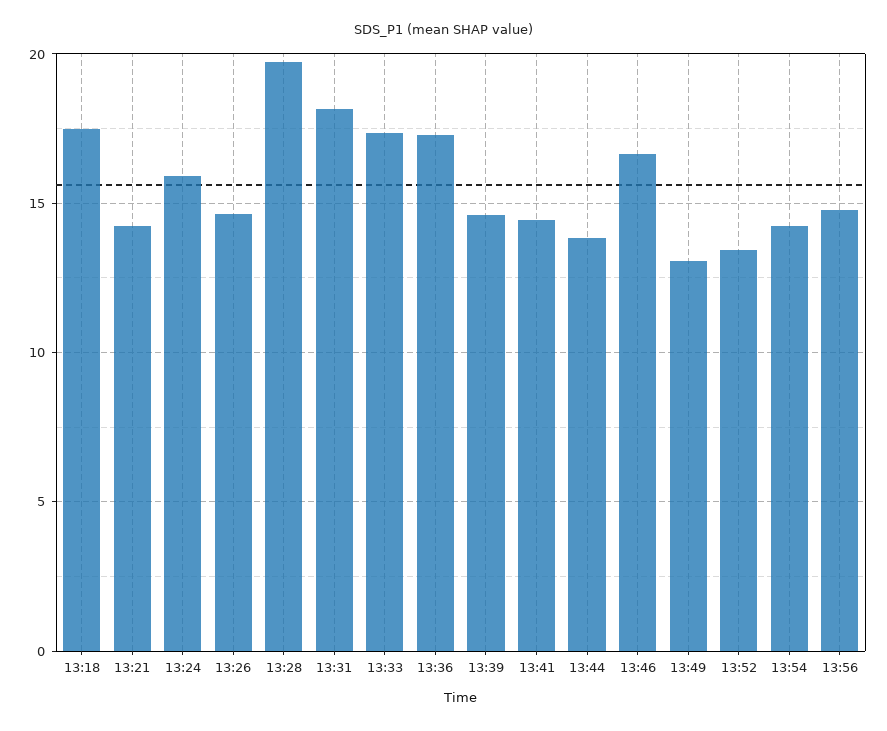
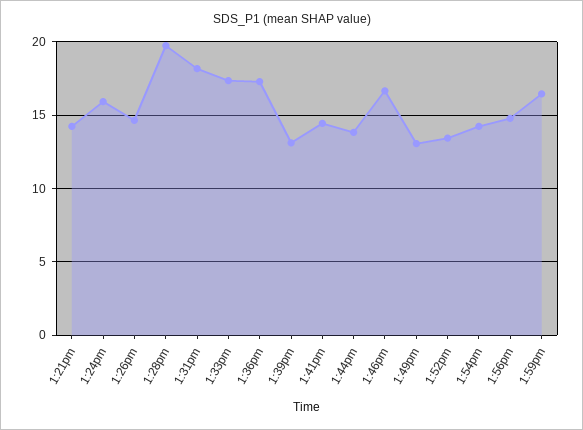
13:18: 17.5 -> none
13:39: 14.5 -> 13
1:59pm: none -> 16.5

